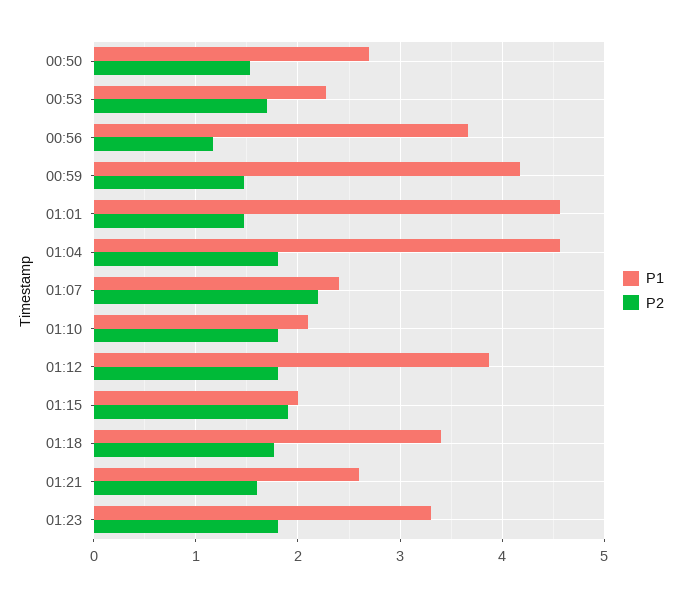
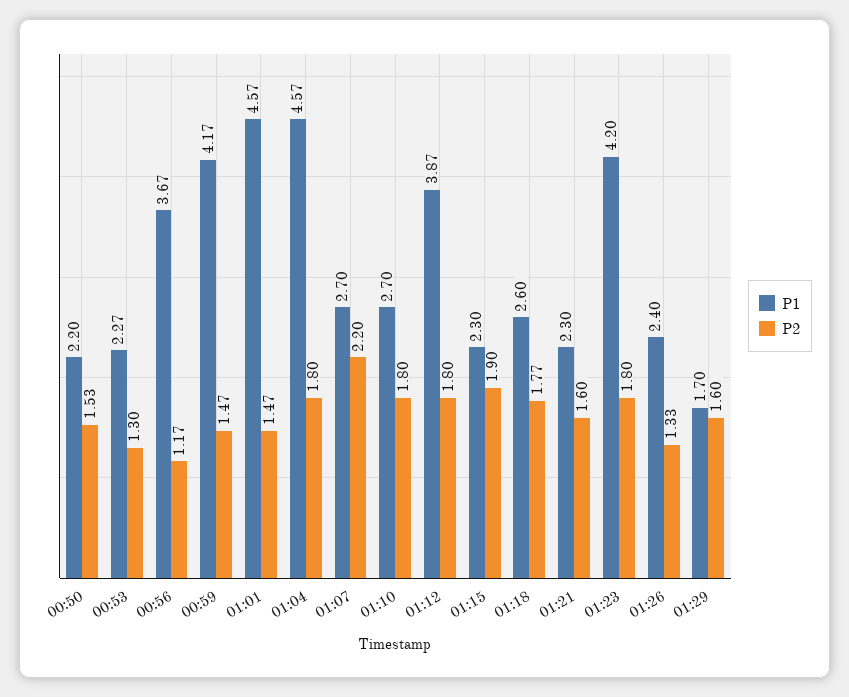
P1, 00:50: 2.7 -> 2.2
P2, 00:53: 1.7 -> 1.3
P1, 01:07: 2.4 -> 2.7
P1, 01:10: 2.1 -> 2.7
P1, 01:15: 2 -> 2.3
P1, 01:18: 3.4 -> 2.6
P1, 01:21: 2.6 -> 2.3
P1, 01:23: 3.3 -> 4.2
P1, 01:26: none -> 2.4
P2, 01:26: none -> 1.33
P1, 01:29: none -> 1.7
P2, 01:29: none -> 1.6

